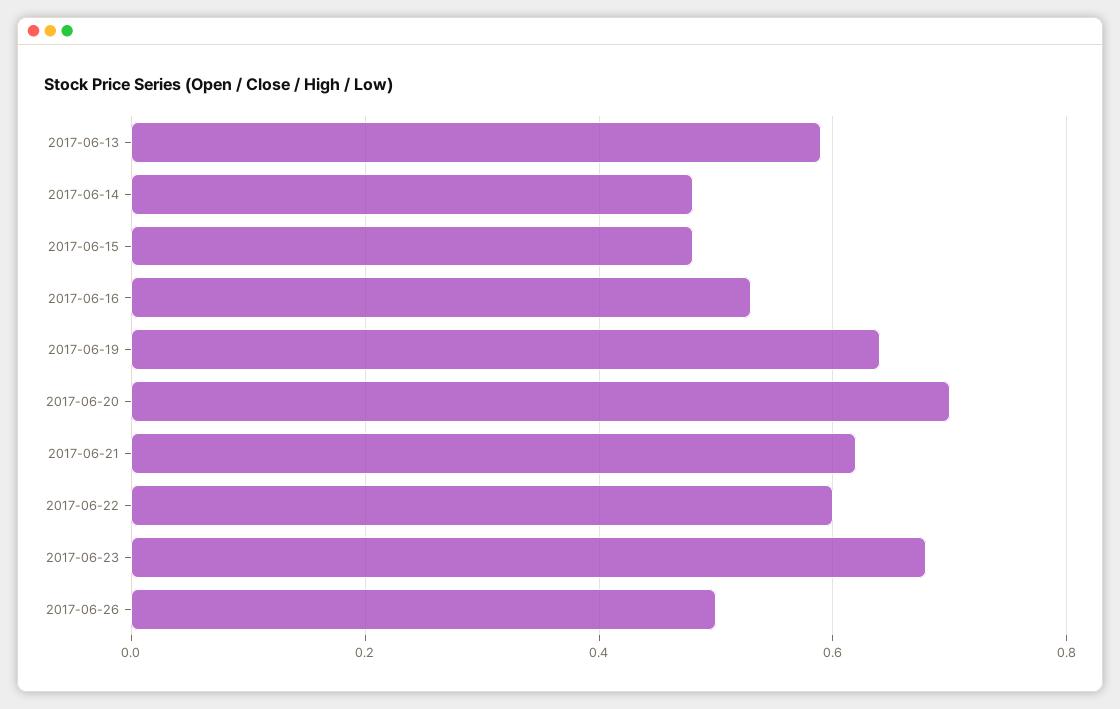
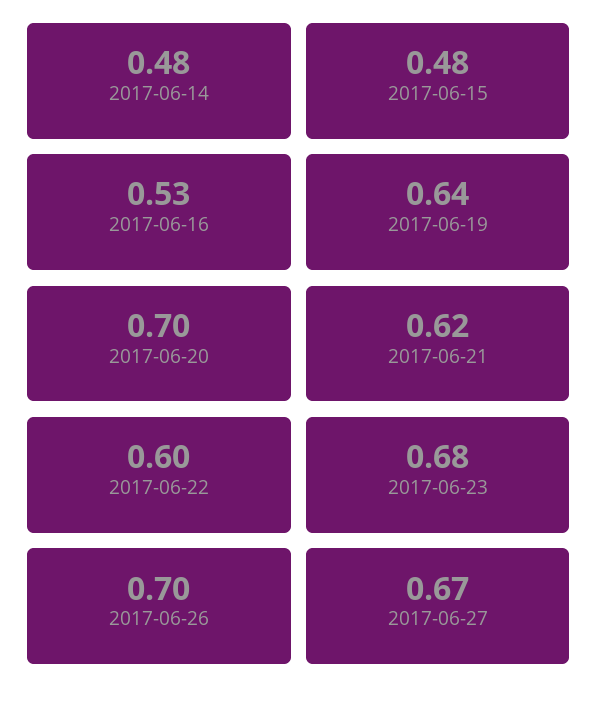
2017-06-13: 0.6 -> none
2017-06-26: 0.5 -> 0.7
2017-06-27: none -> 0.67

